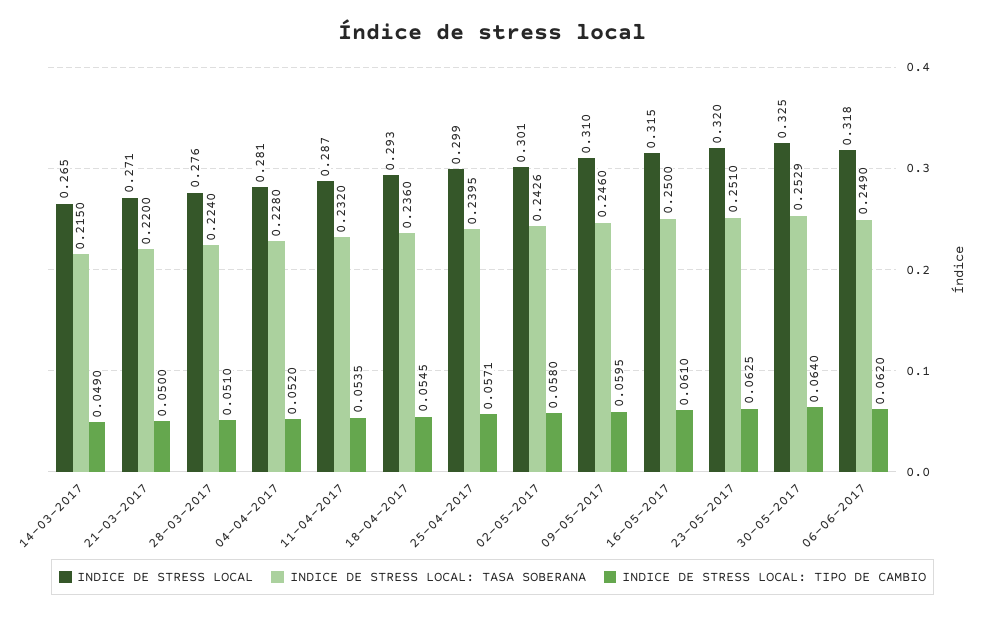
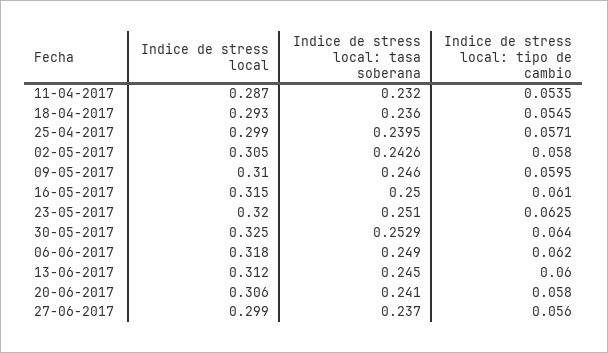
INDICE DE STRESS LOCAL, 14-03-2017: 0.265 -> none
INDICE DE STRESS LOCAL: TASA SOBERANA, 14-03-2017: 0.215 -> none
INDICE DE STRESS LOCAL: TIPO DE CAMBIO, 14-03-2017: 0.049 -> none
INDICE DE STRESS LOCAL, 21-03-2017: 0.271 -> none
INDICE DE STRESS LOCAL: TASA SOBERANA, 21-03-2017: 0.22 -> none
INDICE DE STRESS LOCAL: TIPO DE CAMBIO, 21-03-2017: 0.05 -> none
INDICE DE STRESS LOCAL, 28-03-2017: 0.276 -> none
INDICE DE STRESS LOCAL: TASA SOBERANA, 28-03-2017: 0.224 -> none
INDICE DE STRESS LOCAL: TIPO DE CAMBIO, 28-03-2017: 0.051 -> none
INDICE DE STRESS LOCAL, 04-04-2017: 0.281 -> none
INDICE DE STRESS LOCAL: TASA SOBERANA, 04-04-2017: 0.228 -> none
INDICE DE STRESS LOCAL: TIPO DE CAMBIO, 04-04-2017: 0.052 -> none
INDICE DE STRESS LOCAL, 02-05-2017: 0.301 -> 0.305
INDICE DE STRESS LOCAL, 13-06-2017: none -> 0.312
INDICE DE STRESS LOCAL: TASA SOBERANA, 13-06-2017: none -> 0.245
INDICE DE STRESS LOCAL: TIPO DE CAMBIO, 13-06-2017: none -> 0.06
INDICE DE STRESS LOCAL, 20-06-2017: none -> 0.306
INDICE DE STRESS LOCAL: TASA SOBERANA, 20-06-2017: none -> 0.241
INDICE DE STRESS LOCAL: TIPO DE CAMBIO, 20-06-2017: none -> 0.058
INDICE DE STRESS LOCAL, 27-06-2017: none -> 0.299
INDICE DE STRESS LOCAL: TASA SOBERANA, 27-06-2017: none -> 0.237
INDICE DE STRESS LOCAL: TIPO DE CAMBIO, 27-06-2017: none -> 0.056

